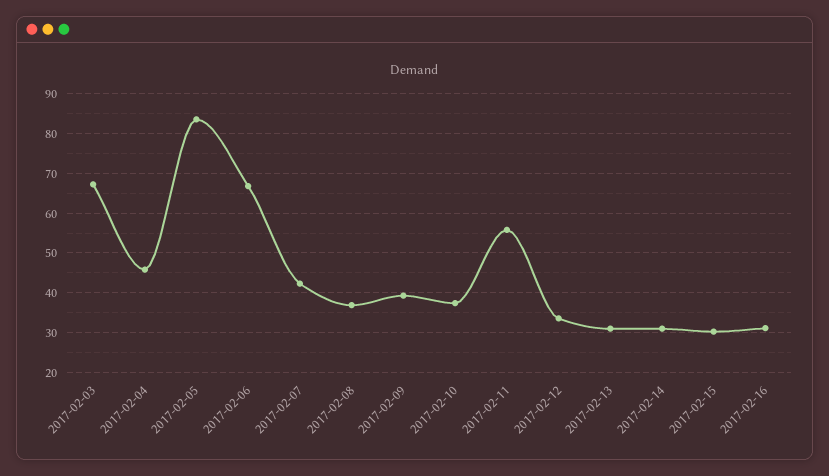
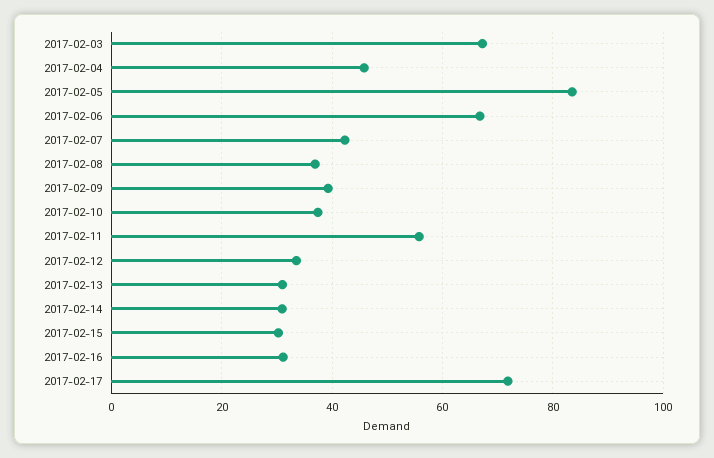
2017-02-17: none -> 72

